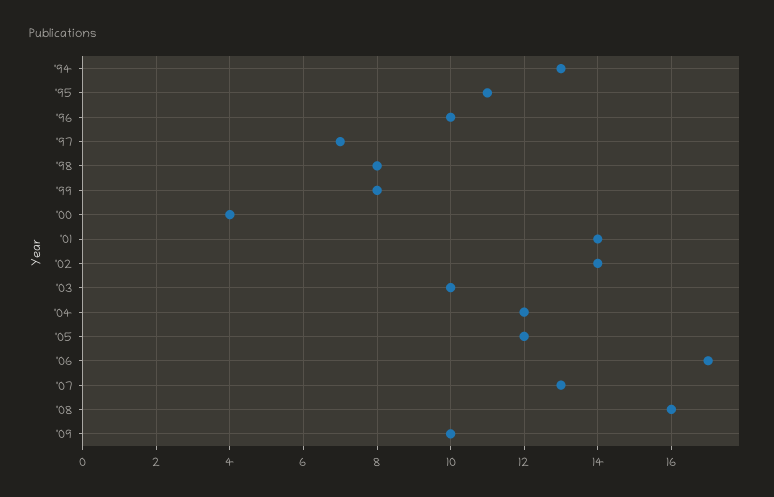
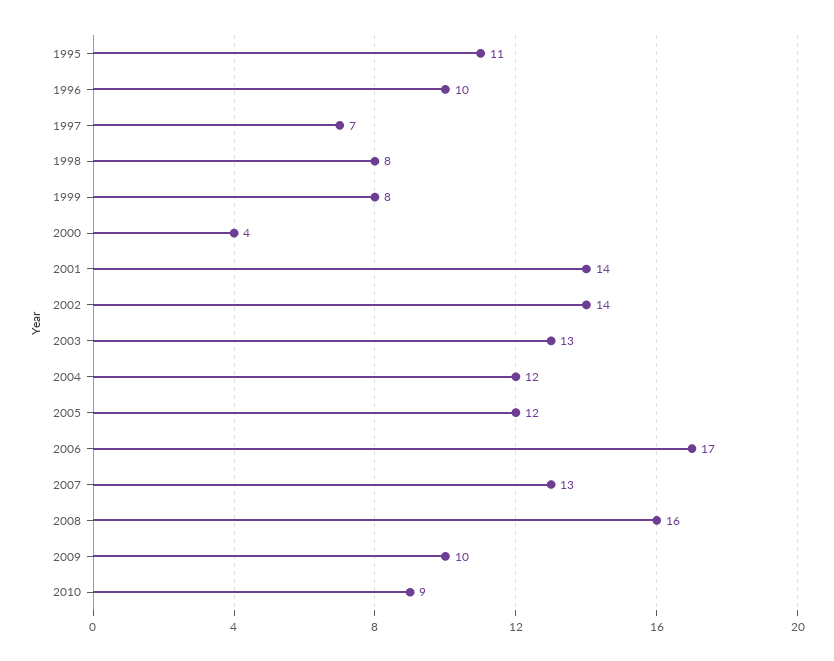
'94: 13 -> none
'03: 10 -> 13
2010: none -> 9

